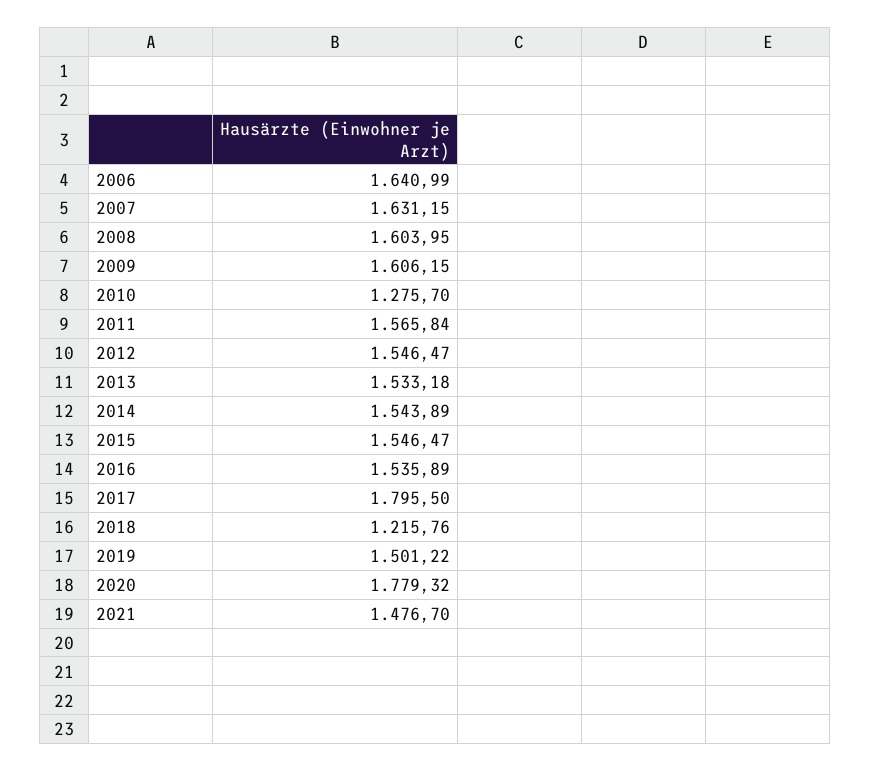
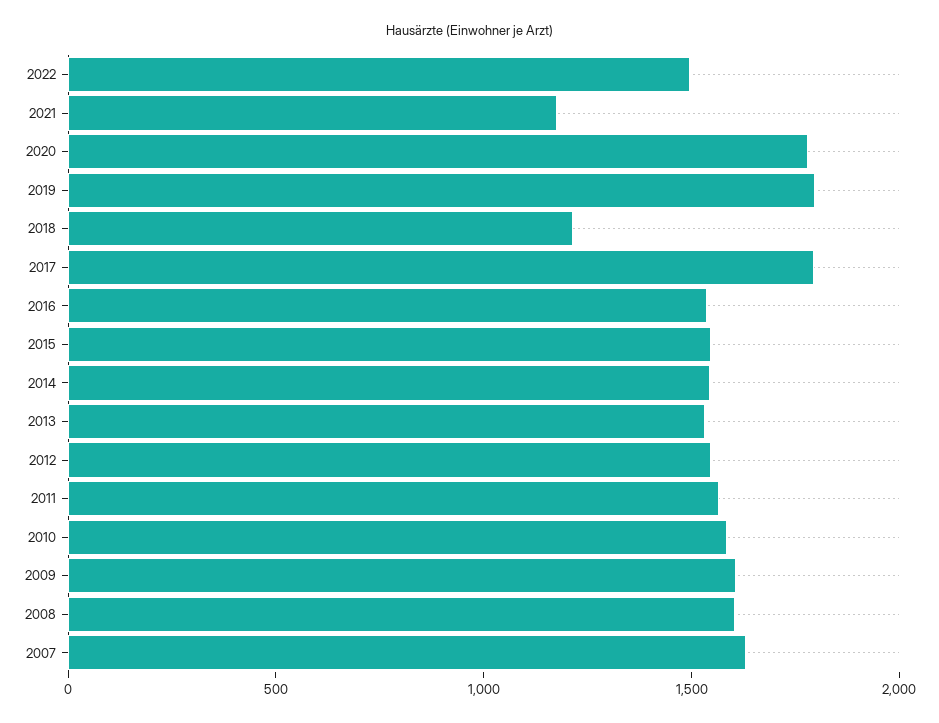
2006: 1640.99 -> none
2010: 1275.7 -> 1600
2019: 1501.22 -> 1800
2021: 1476.7 -> 1200
2022: none -> 1500

